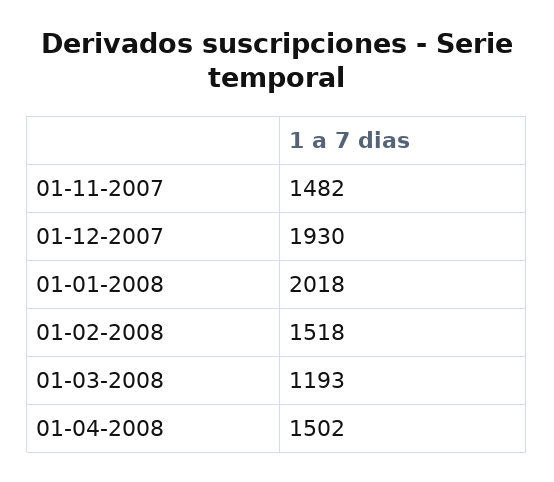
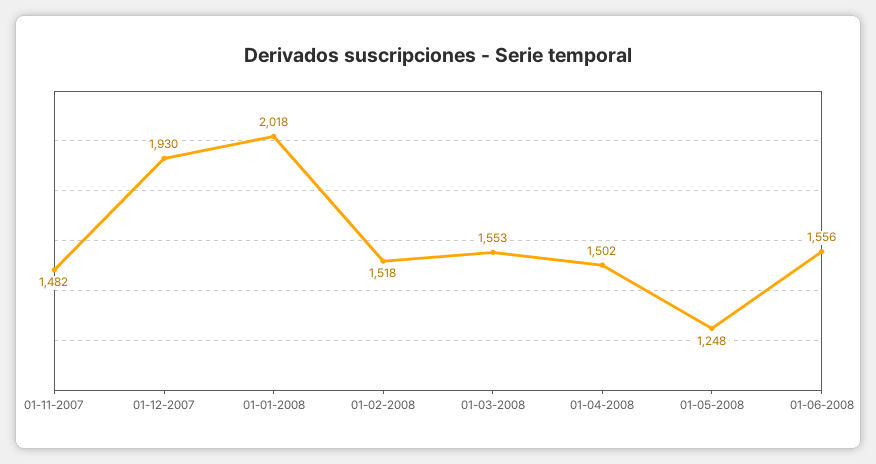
01-03-2008: 1193 -> 1553
01-05-2008: none -> 1248
01-06-2008: none -> 1556

